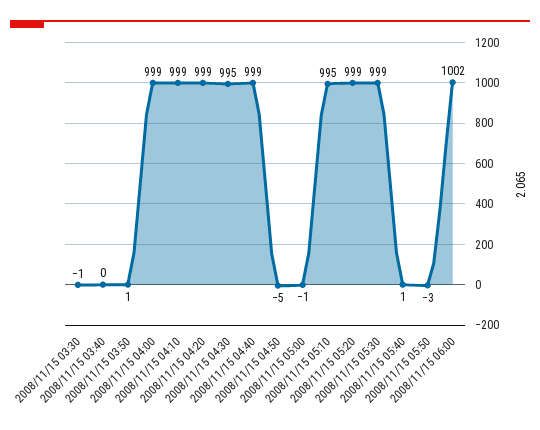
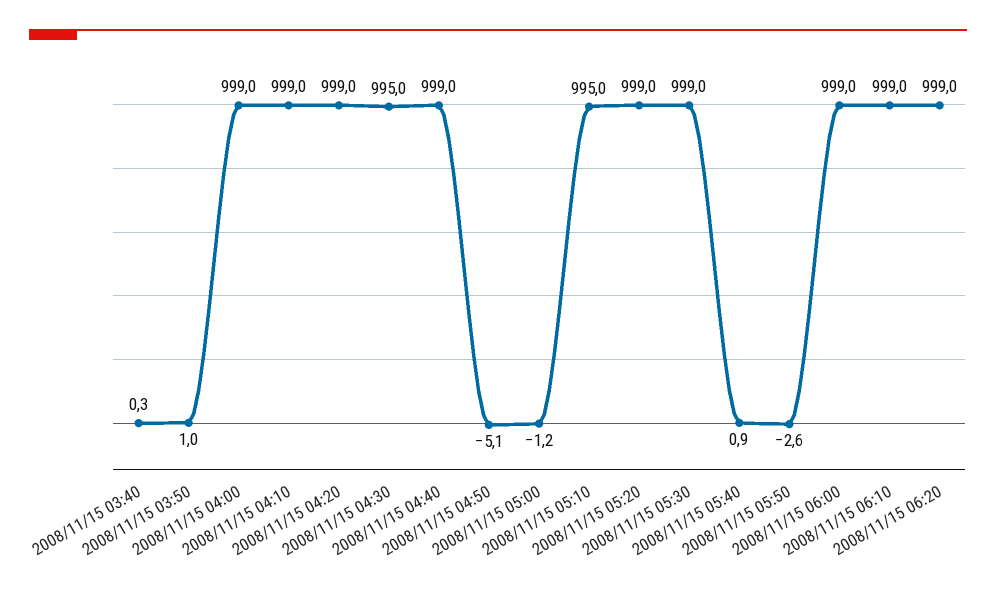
2008/11/15 03:30: -1 -> none
2008/11/15 06:00: 1002 -> 999
2008/11/15 06:10: none -> 999
2008/11/15 06:20: none -> 999

